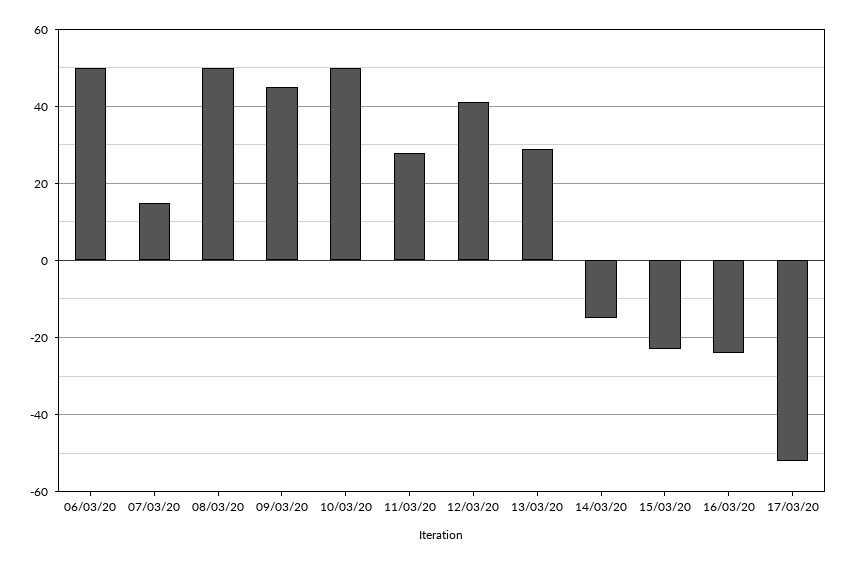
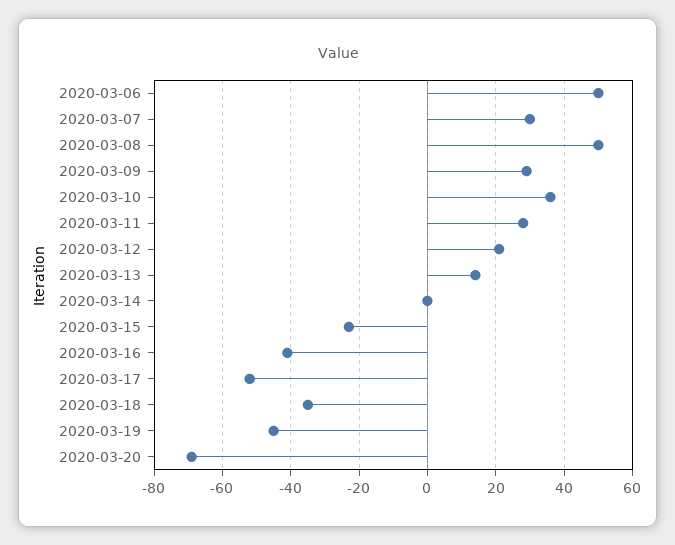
07/03/20: 15 -> 30
09/03/20: 45 -> 30
10/03/20: 50 -> 35
12/03/20: 40 -> 20
13/03/20: 30 -> 15
14/03/20: -15 -> 0
16/03/20: -25 -> -40
2020-03-18: none -> -35
2020-03-19: none -> -45
2020-03-20: none -> -70

